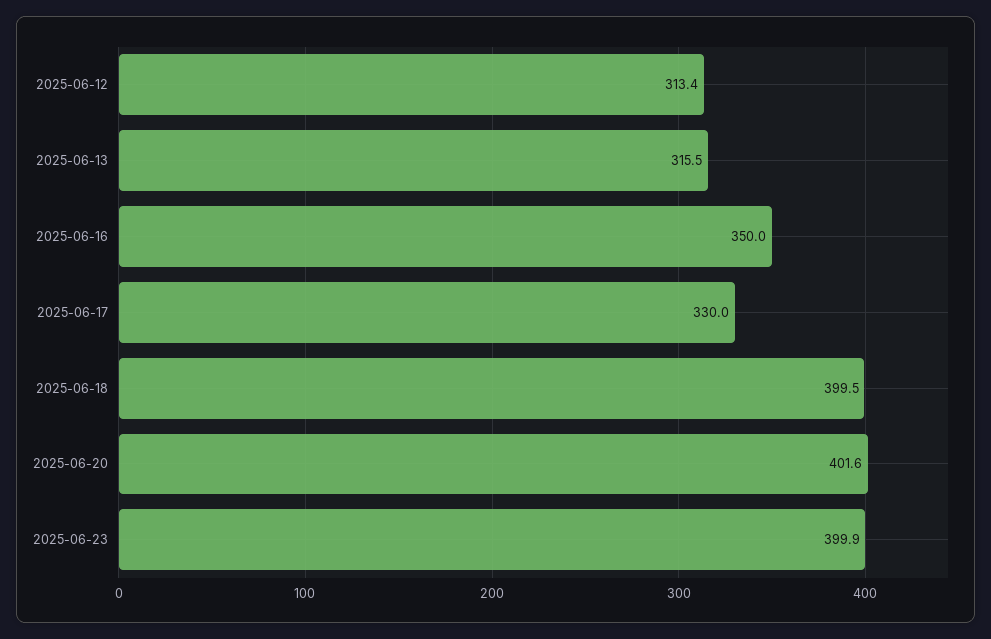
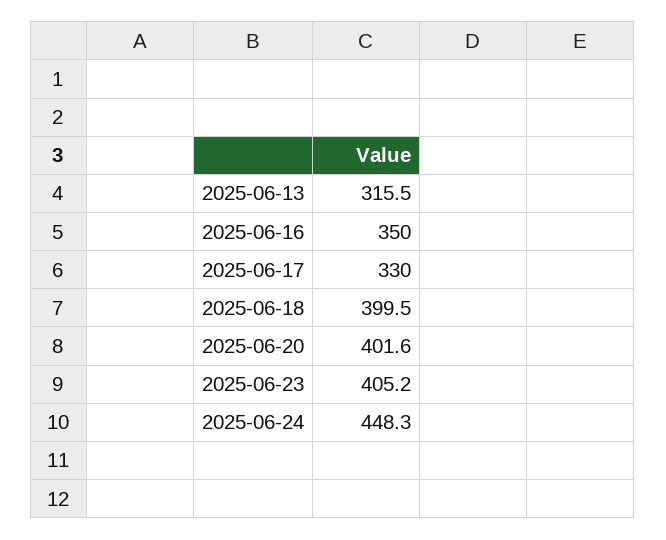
2025-06-12: 313.4 -> none
2025-06-23: 399.9 -> 405.2
2025-06-24: none -> 448.3

